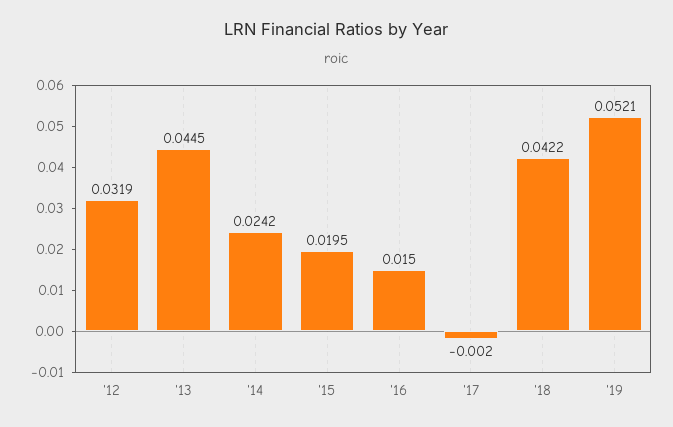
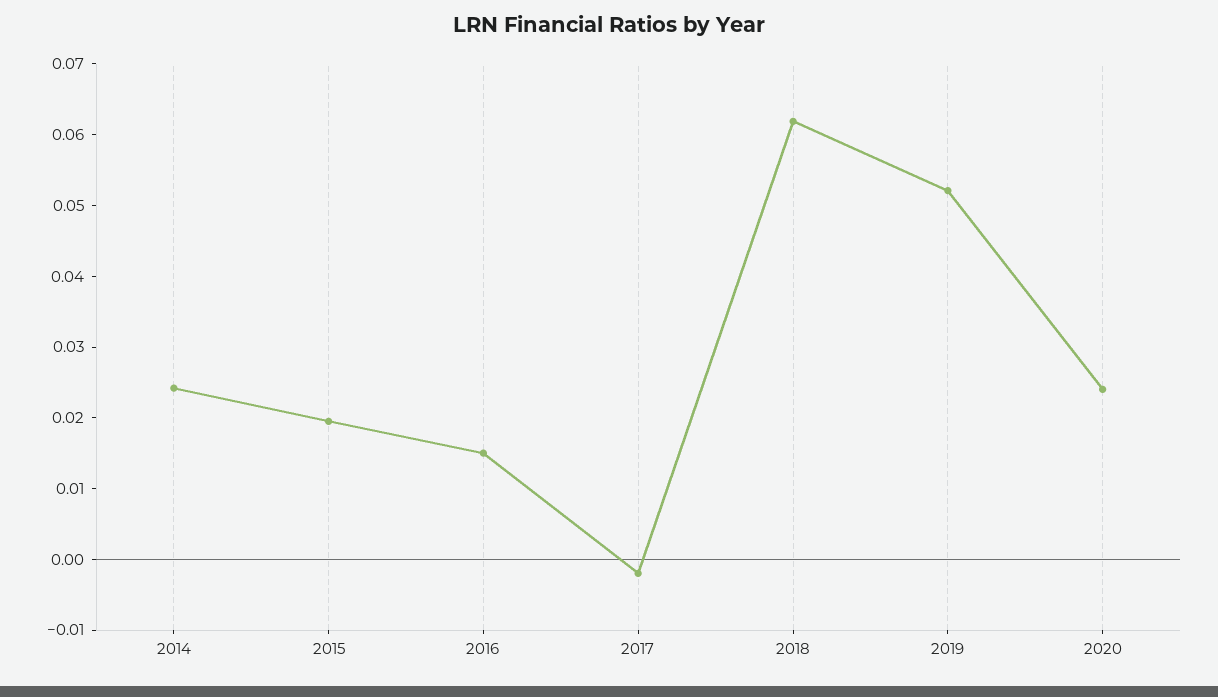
'12: 0.0319 -> none
'13: 0.0445 -> none
'18: 0.0422 -> 0.062
2020: none -> 0.024

